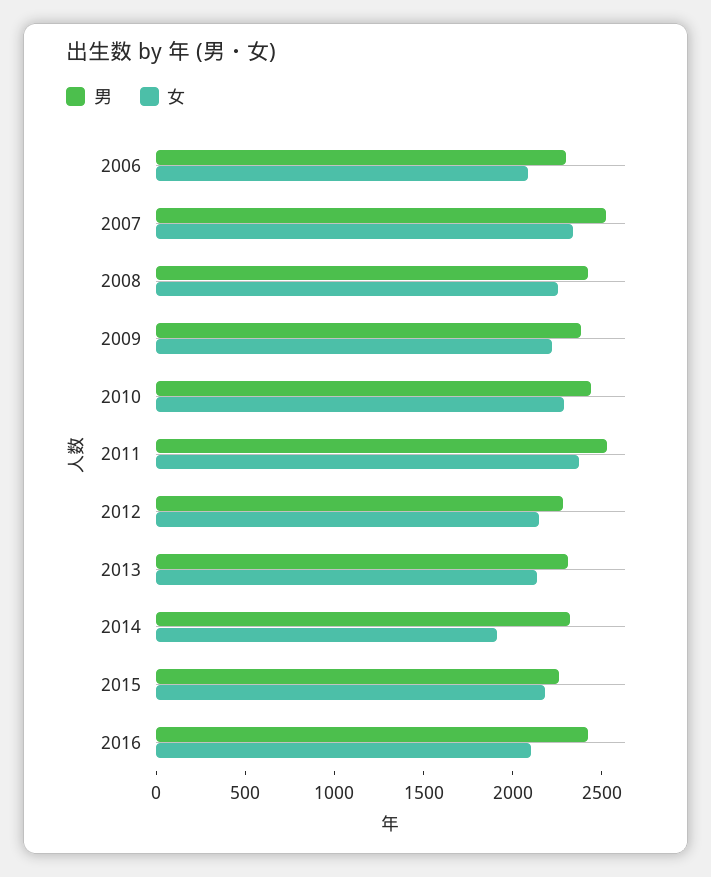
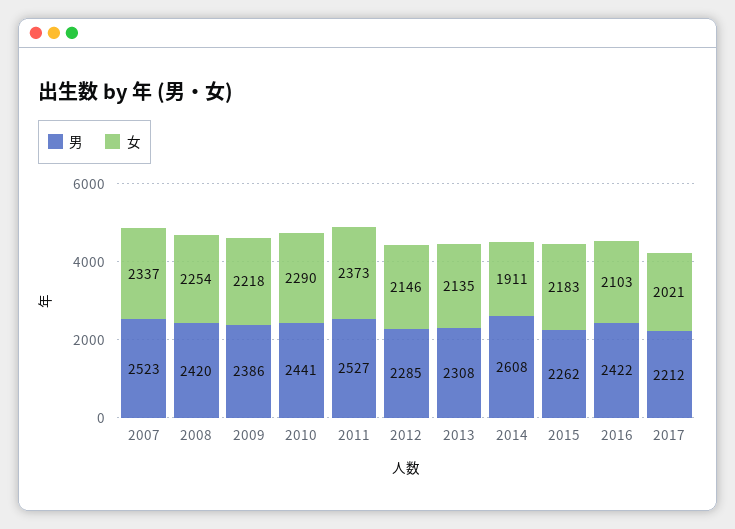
男, 2006: 2300 -> none
女, 2006: 2100 -> none
男, 2014: 2300 -> 2608
男, 2017: none -> 2212
女, 2017: none -> 2021

